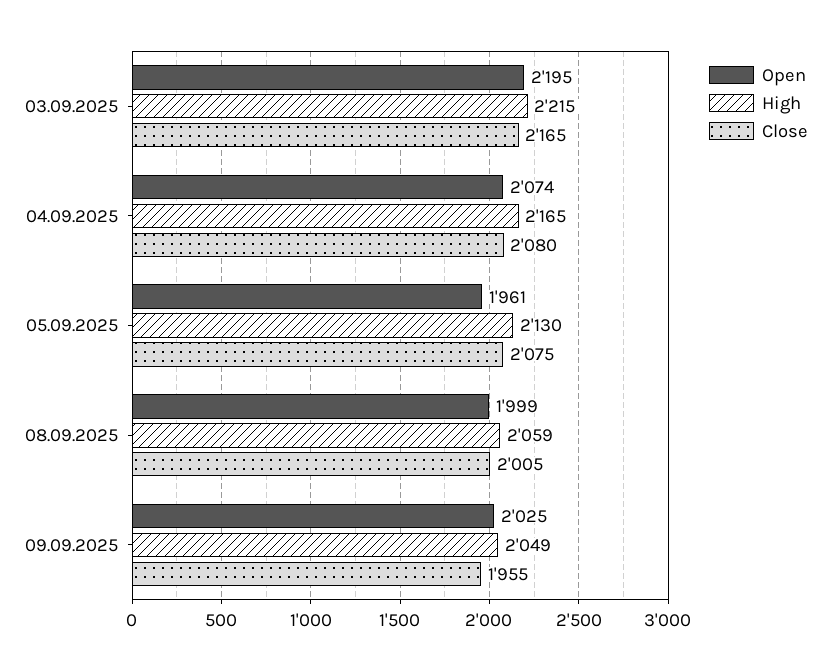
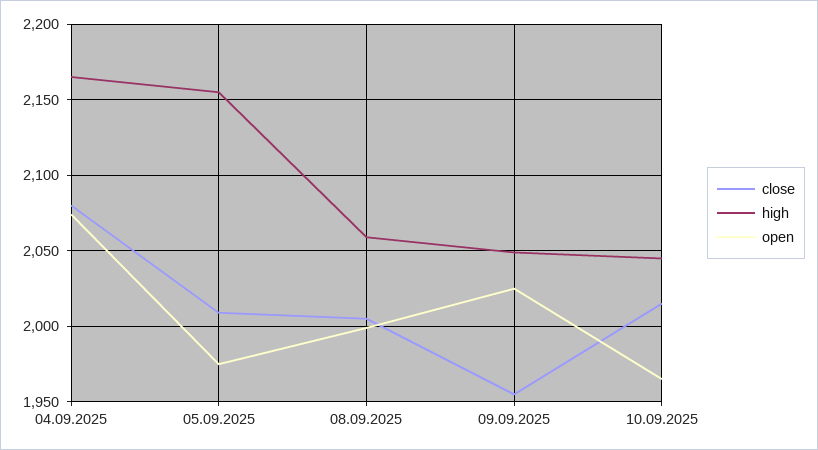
Open, 03.09.2025: 2195 -> none
High, 03.09.2025: 2215 -> none
Close, 03.09.2025: 2165 -> none
Open, 05.09.2025: 1961 -> 1975
High, 05.09.2025: 2130 -> 2155
Close, 05.09.2025: 2075 -> 2010
Close, 10.09.2025: none -> 2015
High, 10.09.2025: none -> 2045
Open, 10.09.2025: none -> 1965

